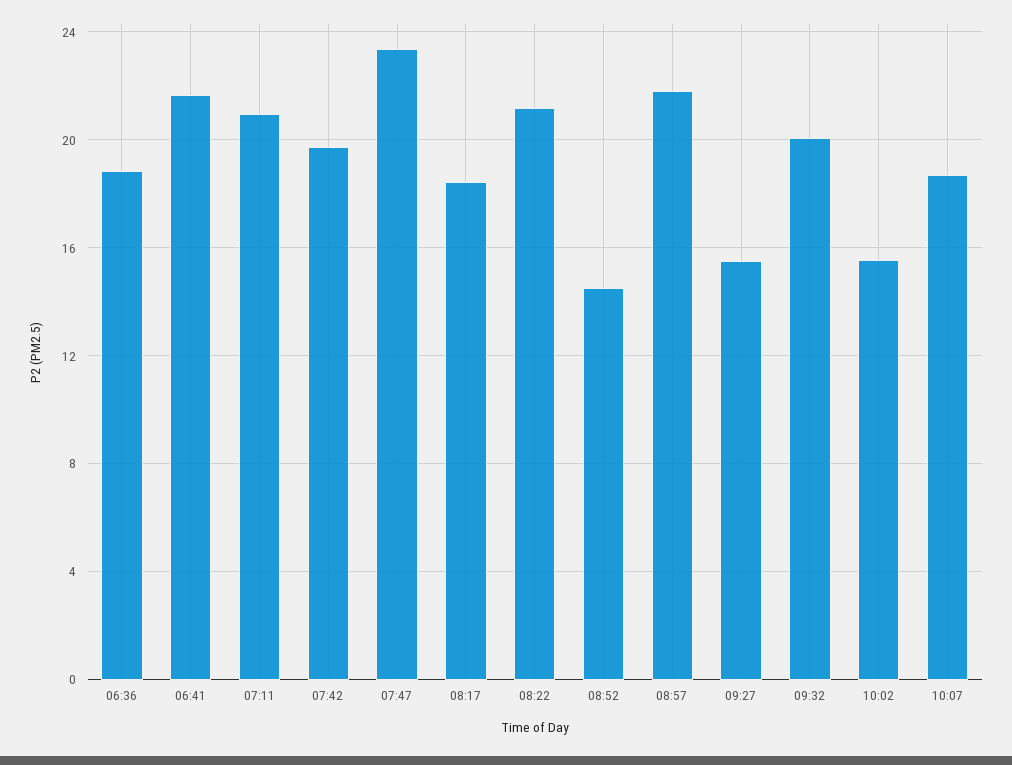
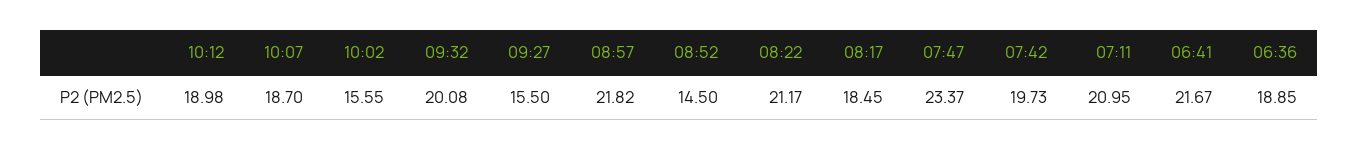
10:12: none -> 18.98

